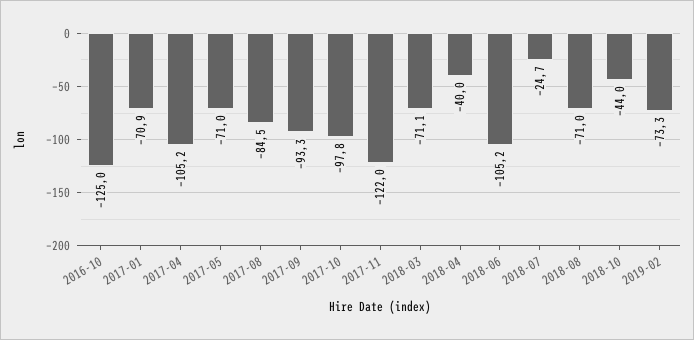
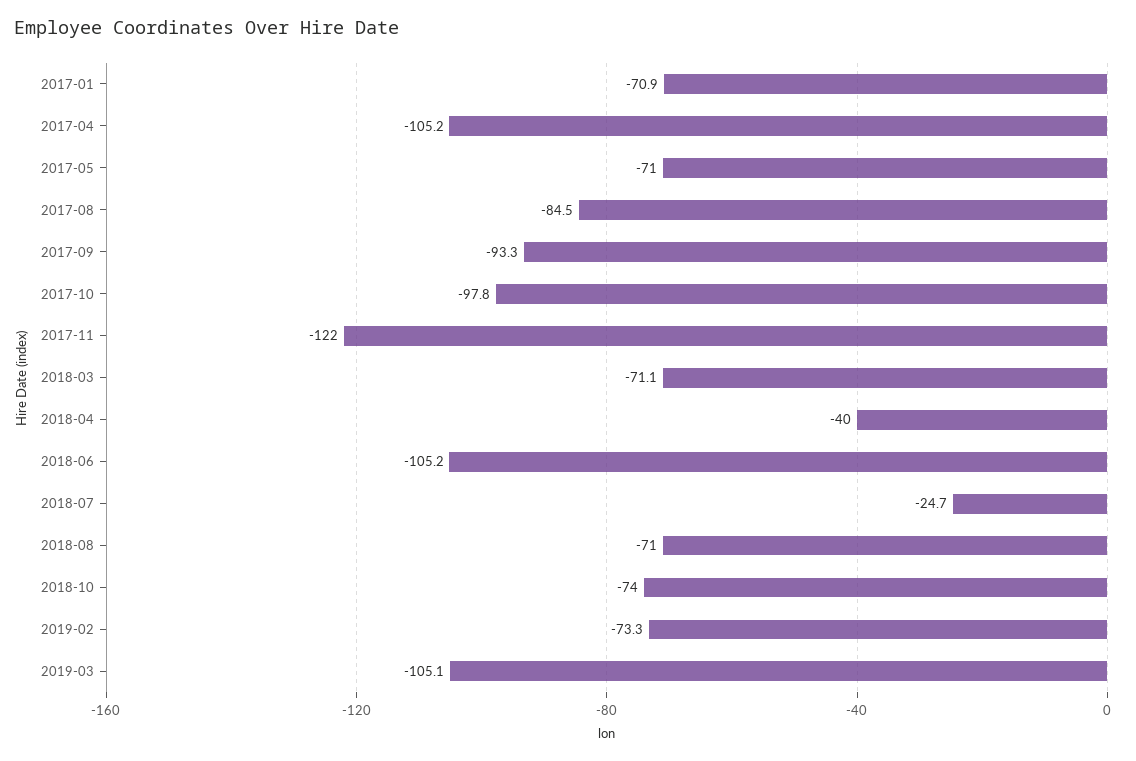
2016-10: -125 -> none
2018-10: -44 -> -74
2019-03: none -> -105.1

